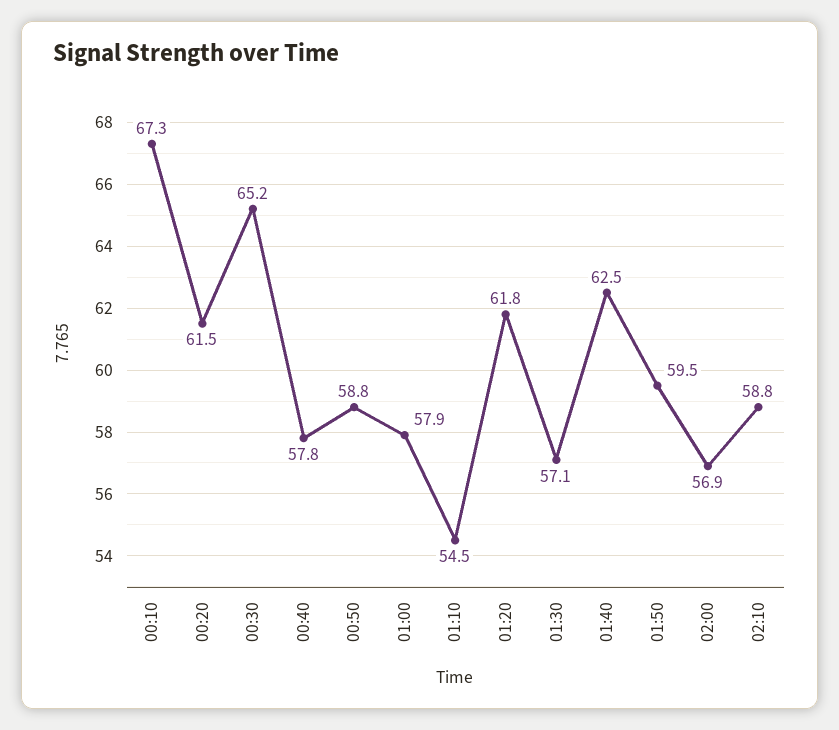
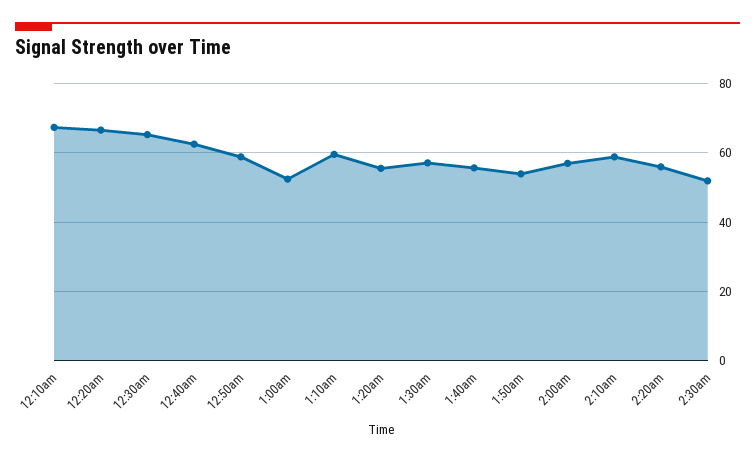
00:20: 61.5 -> 66
00:40: 57.8 -> 62
01:00: 57.9 -> 52
01:10: 54.5 -> 60
01:20: 61.8 -> 56
01:40: 62.5 -> 56
01:50: 59.5 -> 54
2:20am: none -> 56
2:30am: none -> 52

